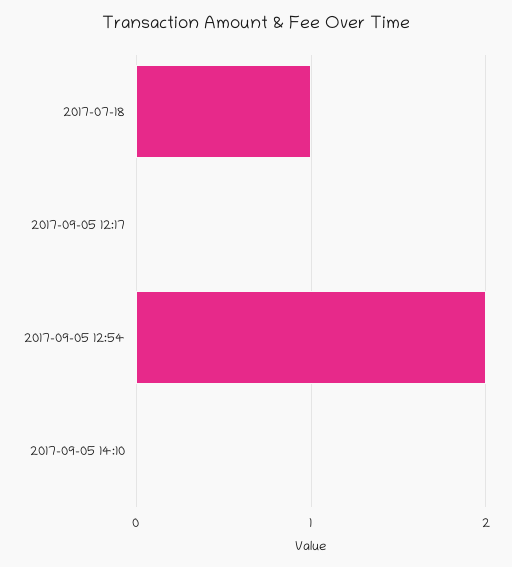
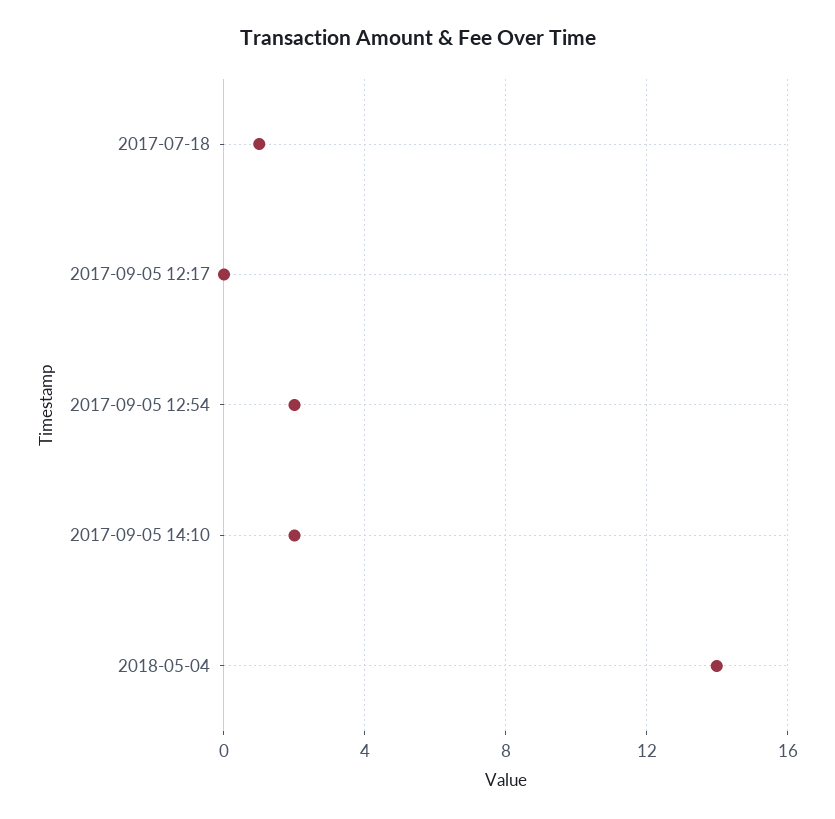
2017-09-05 14:10: 0 -> 2
2018-05-04: none -> 14

